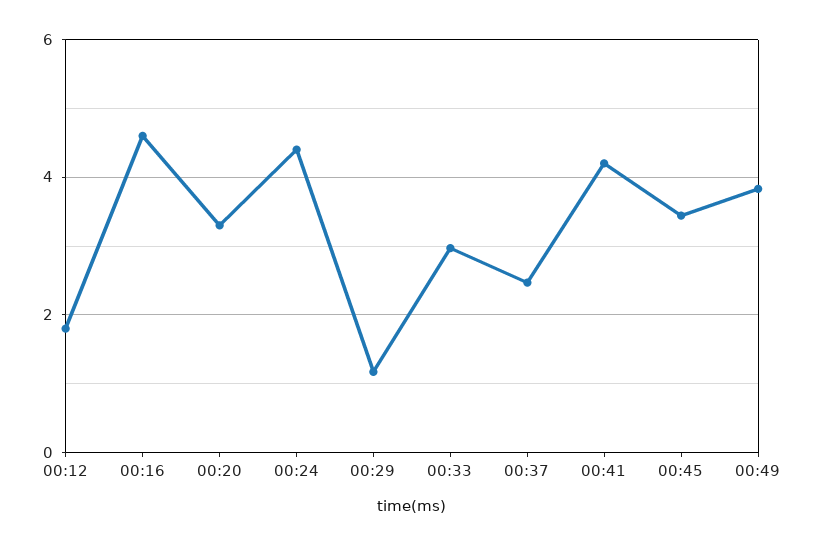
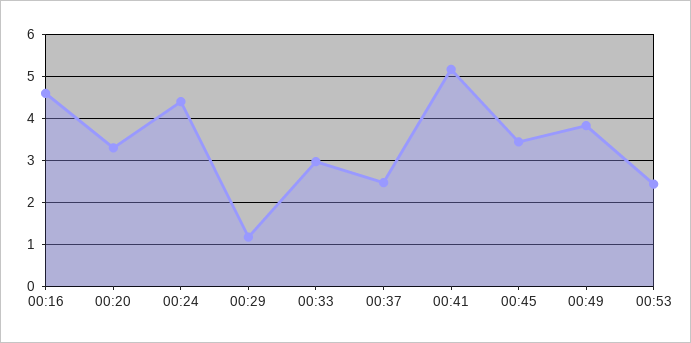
00:12: 1.8 -> none
00:41: 4.2 -> 5.2
00:53: none -> 2.4

